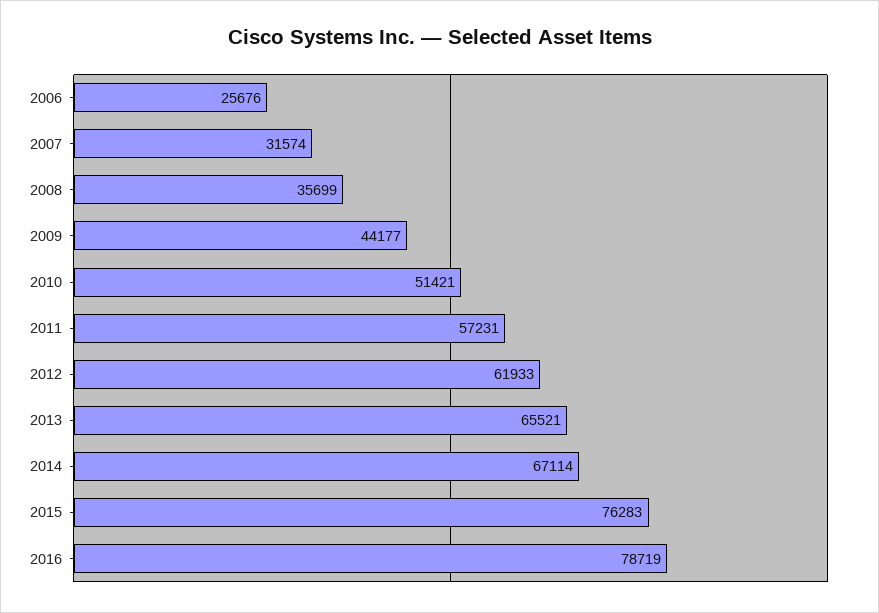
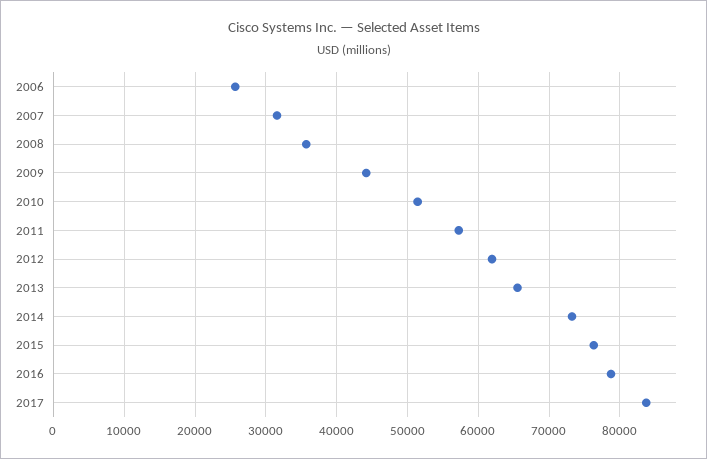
2014: 67114 -> 73000
2017: none -> 84000

